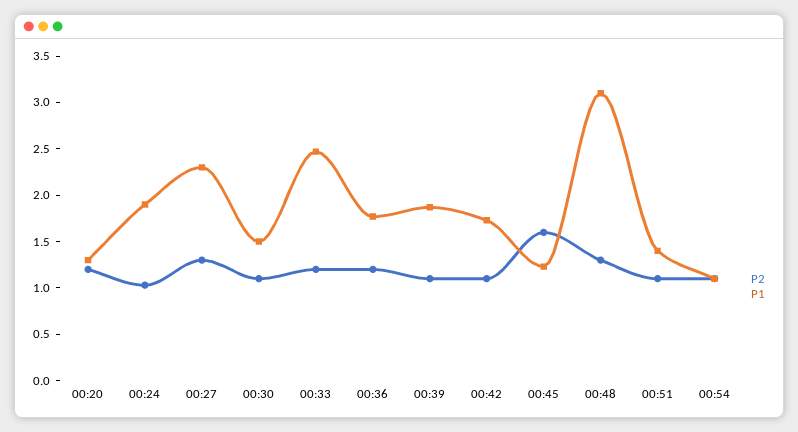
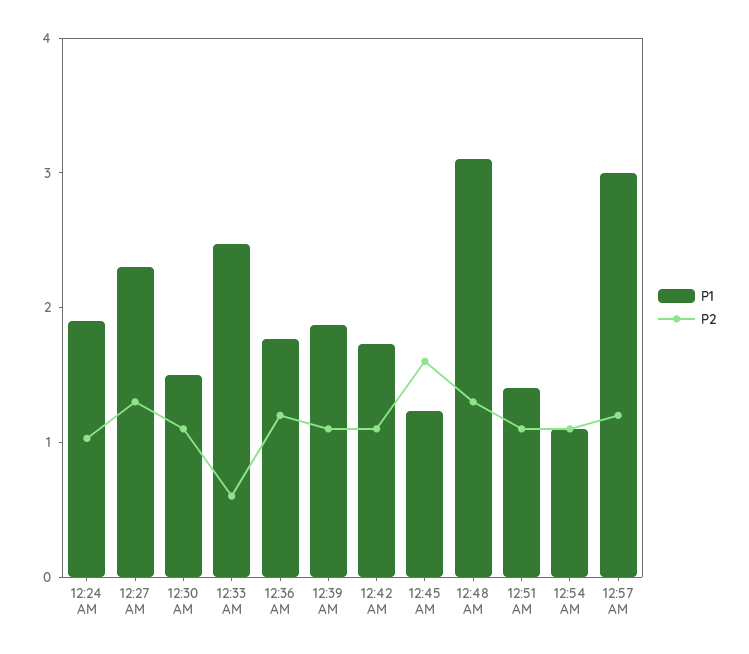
P2, 00:20: 1.2 -> none
P1, 00:20: 1.3 -> none
P2, 00:33: 1.2 -> 0.6
P1, 12:57 AM: none -> 3
P2, 12:57 AM: none -> 1.2

